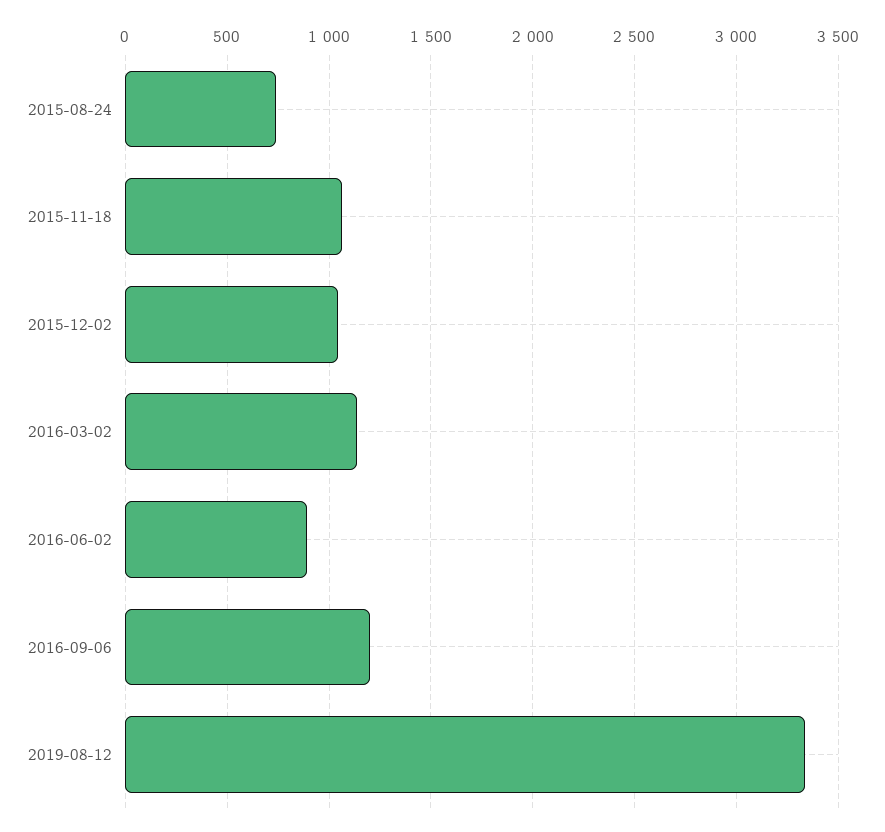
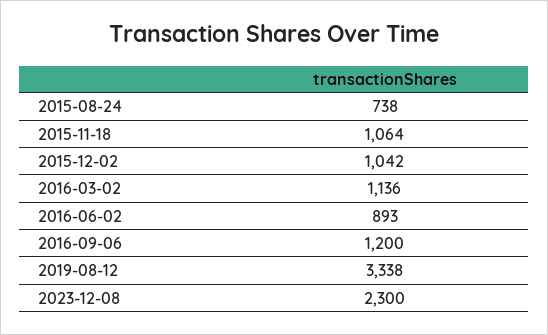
2023-12-08: none -> 2300

